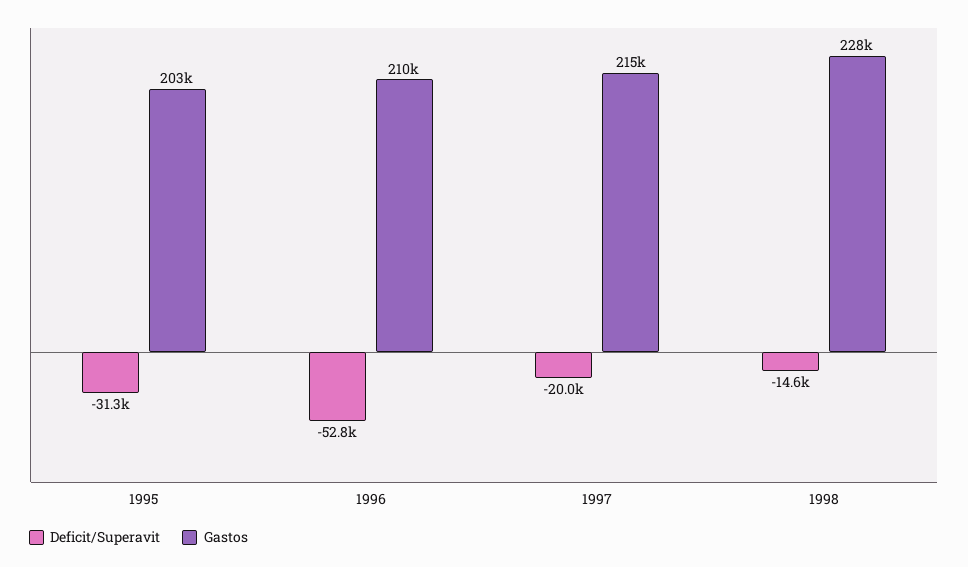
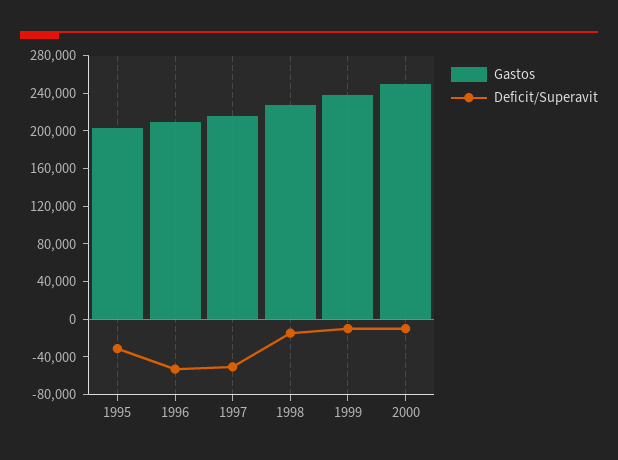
Deficit/Superavit, 1997: -20000 -> -50000
Gastos, 1999: none -> 240000
Deficit/Superavit, 1999: none -> -10000
Gastos, 2000: none -> 250000
Deficit/Superavit, 2000: none -> -10000

